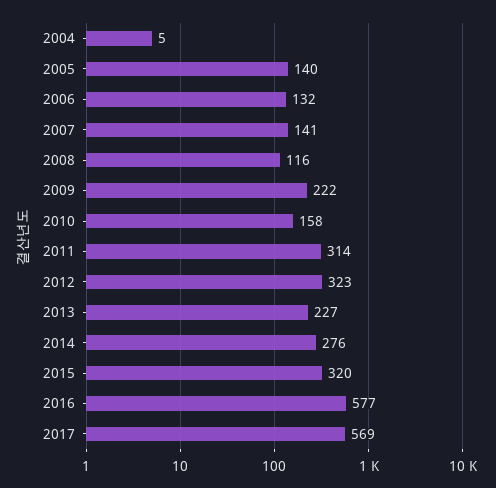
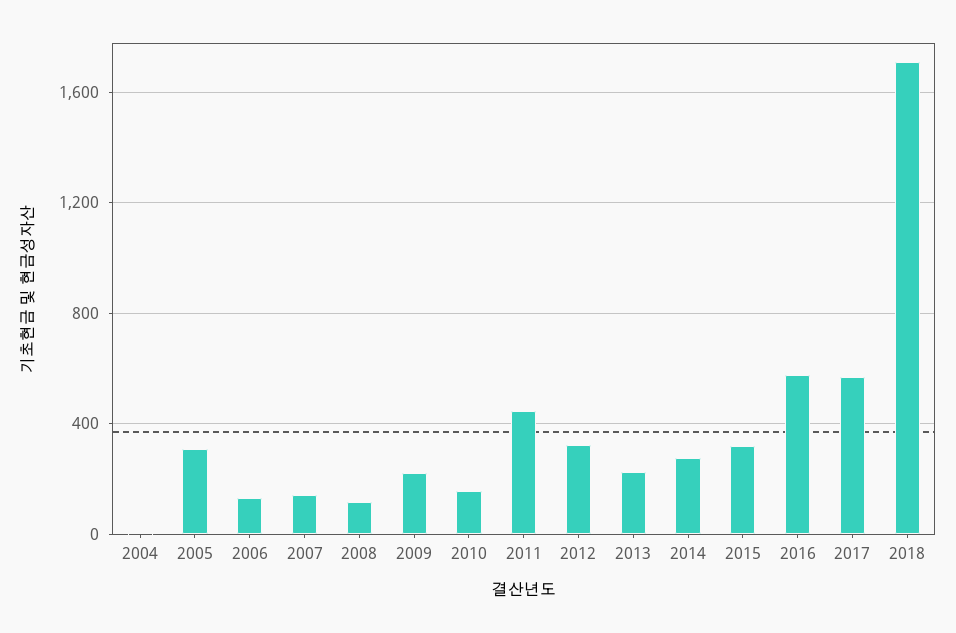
2005: 140 -> 300
2011: 314 -> 450
2018: none -> 1700

